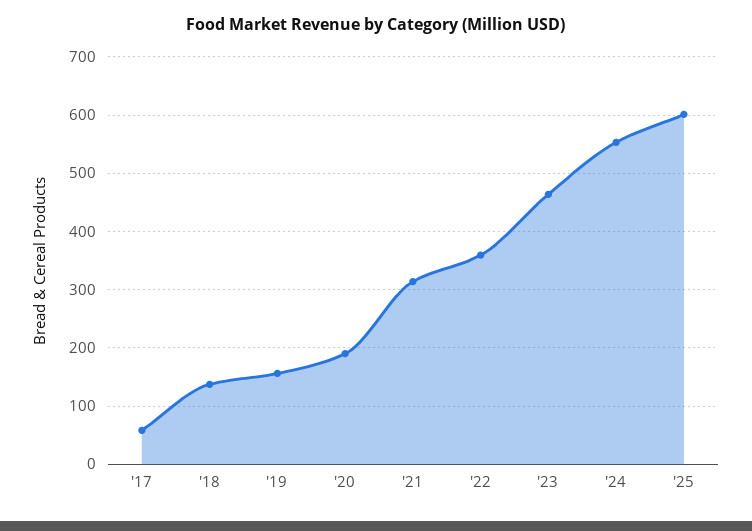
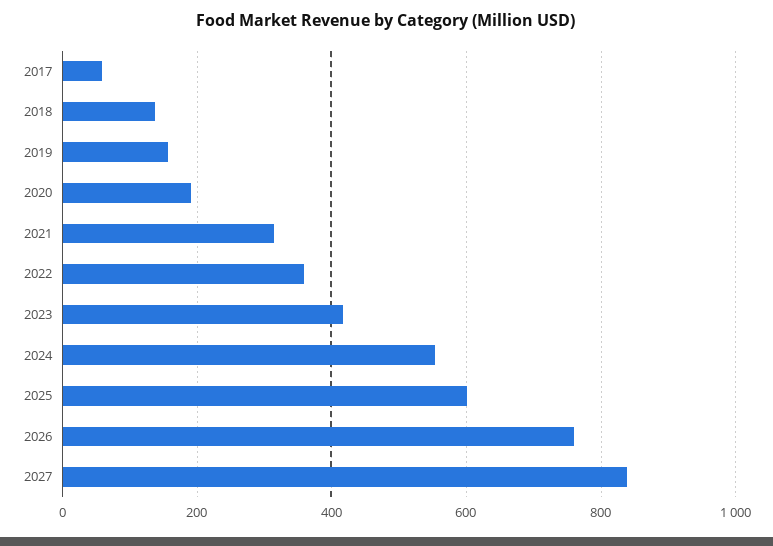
'23: 460 -> 420
2026: none -> 760
2027: none -> 840

